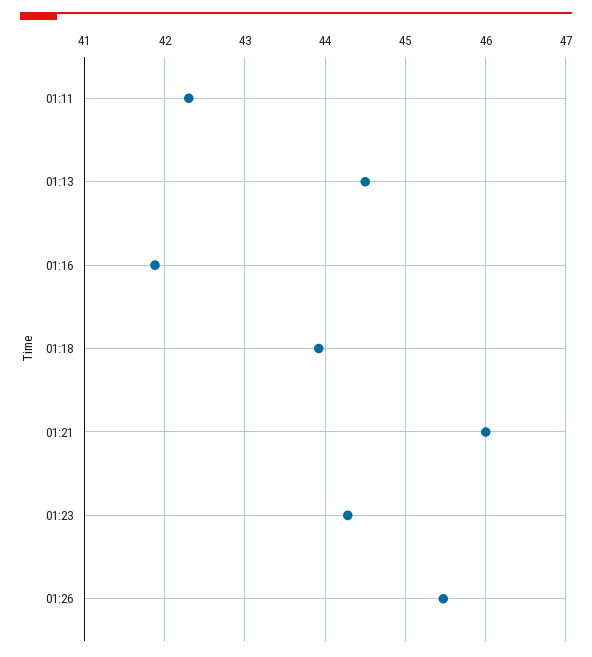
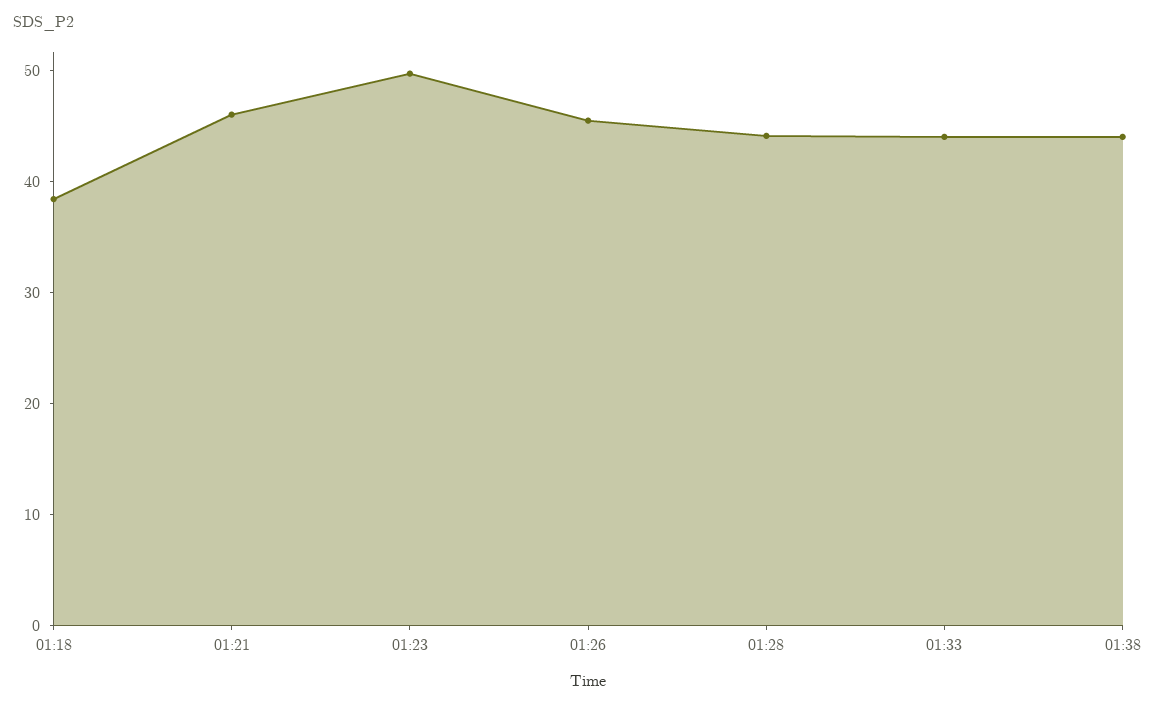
01:11: 42.3 -> none
01:13: 44.5 -> none
01:16: 41.9 -> none
01:18: 43.9 -> 38
01:23: 44.3 -> 50
01:28: none -> 44
01:33: none -> 44
01:38: none -> 44

